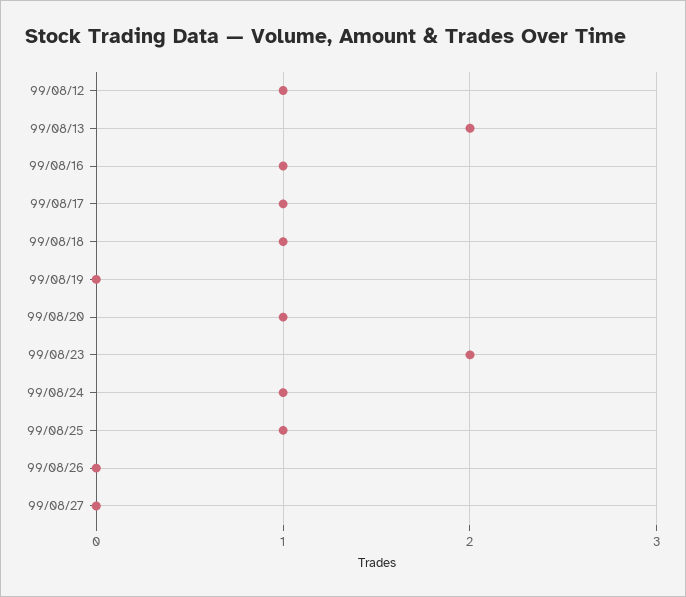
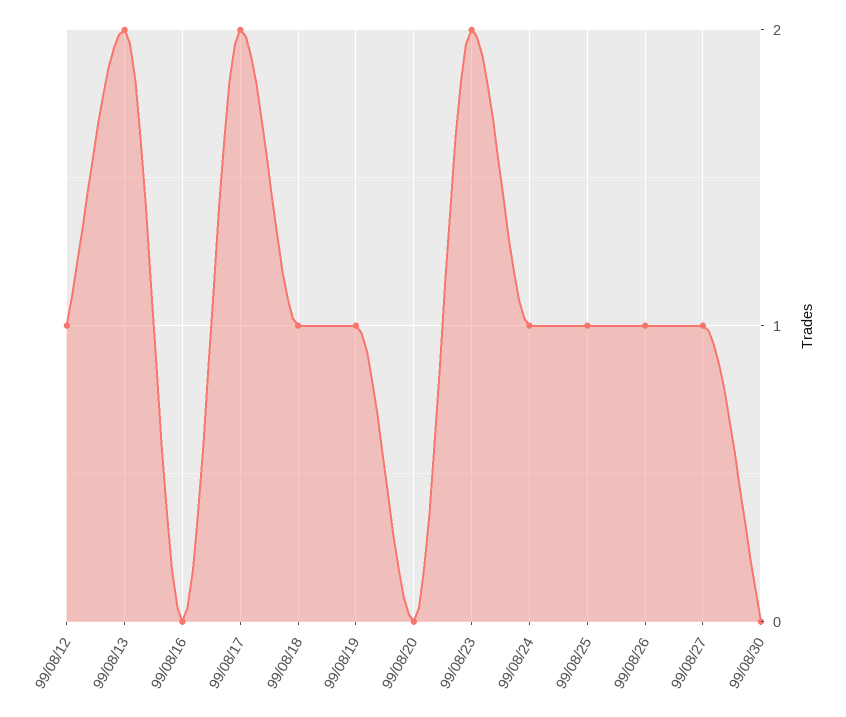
99/08/16: 1 -> 0
99/08/17: 1 -> 2
99/08/19: 0 -> 1
99/08/20: 1 -> 0
99/08/26: 0 -> 1
99/08/27: 0 -> 1
99/08/30: none -> 0

